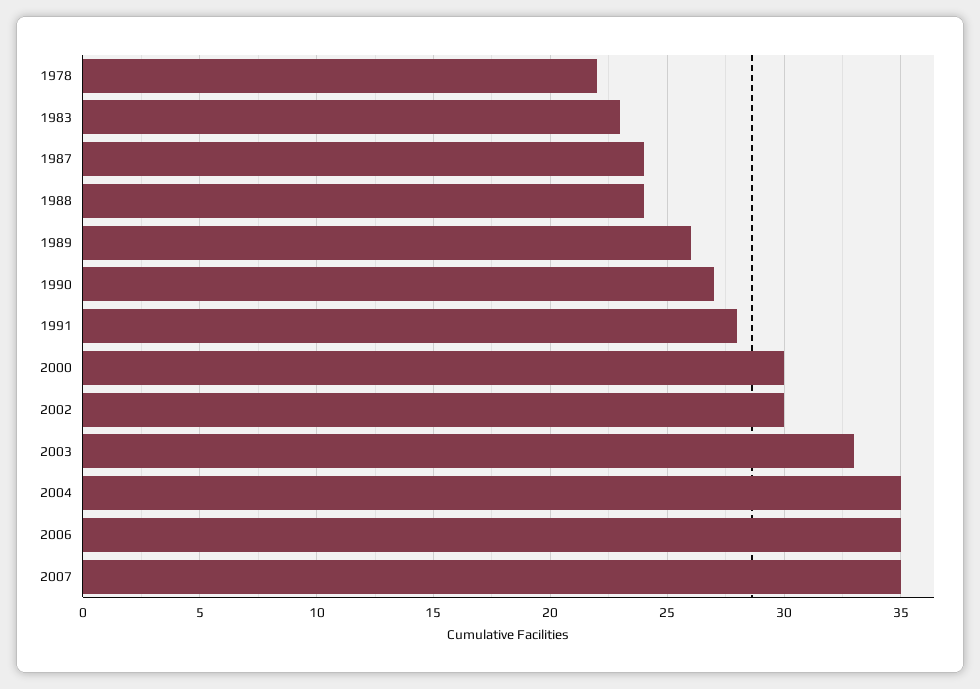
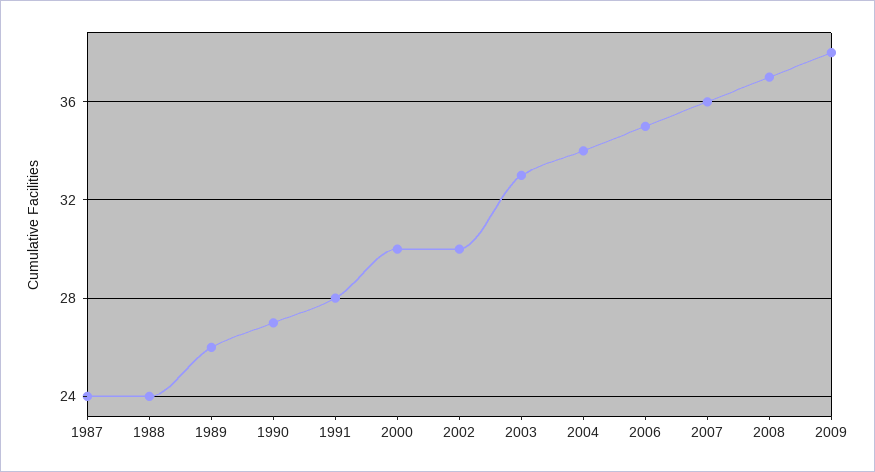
1978: 22 -> none
1983: 23 -> none
2004: 35 -> 34
2007: 35 -> 36
2008: none -> 37
2009: none -> 38

